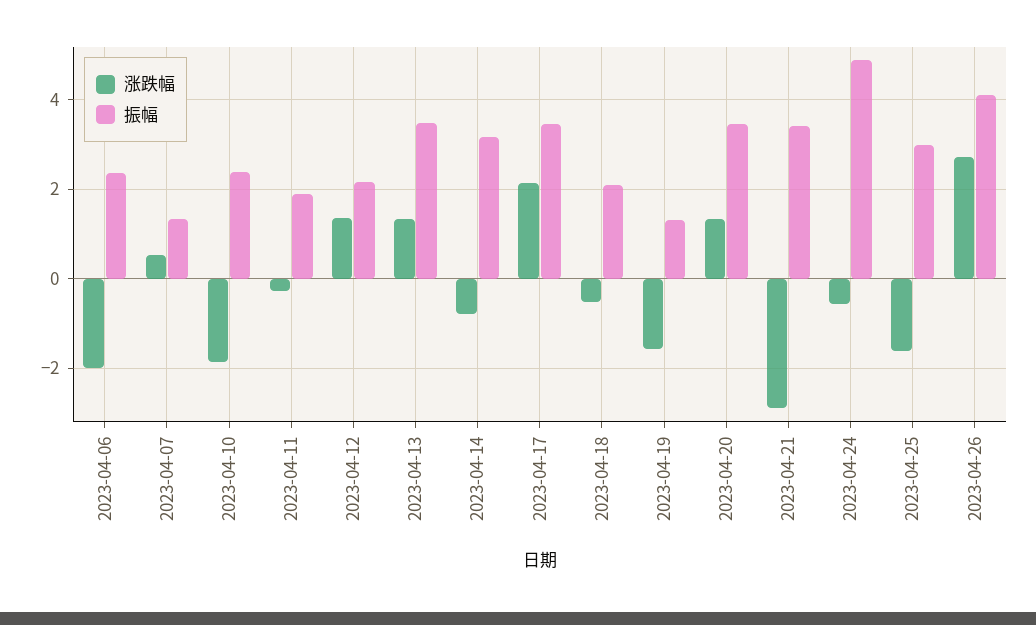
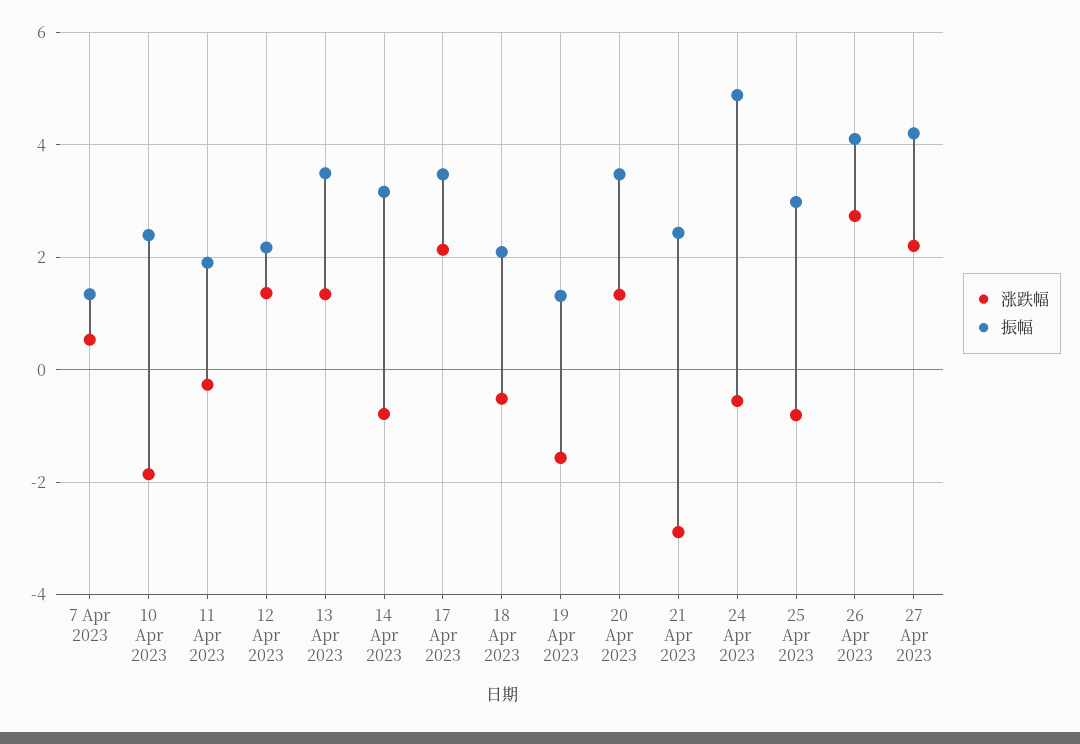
涨跌幅, 2023-04-06: -2 -> none
振幅, 2023-04-06: 2.4 -> none
振幅, 2023-04-21: 3.4 -> 2.4
涨跌幅, 2023-04-25: -1.6 -> -0.8
涨跌幅, 27 Apr 2023: none -> 2.2
振幅, 27 Apr 2023: none -> 4.2

